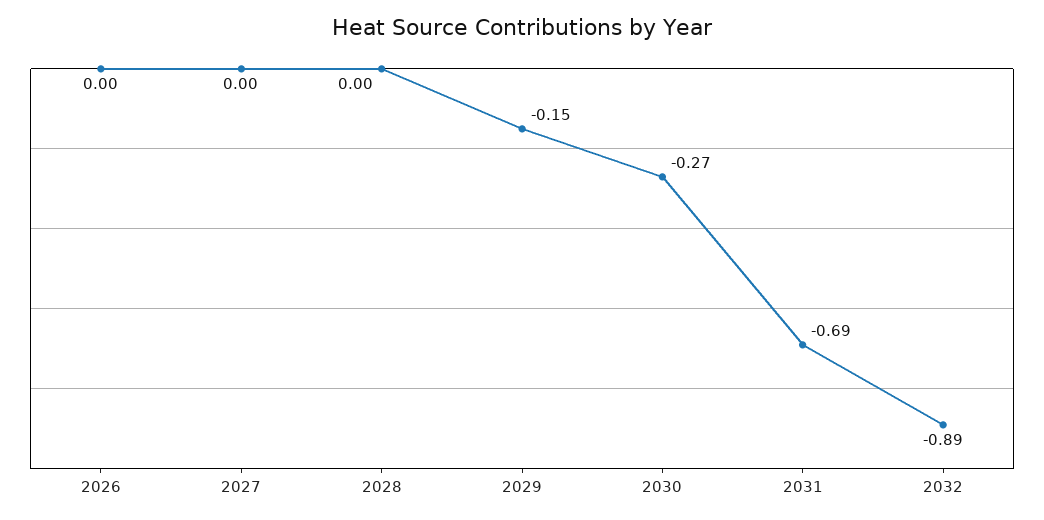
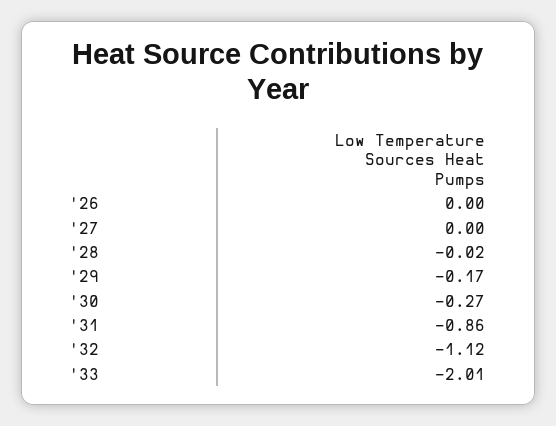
2028: 0 -> -0.02
2029: -0.15 -> -0.17
2031: -0.69 -> -0.86
2032: -0.89 -> -1.12
'33: none -> -2.01

